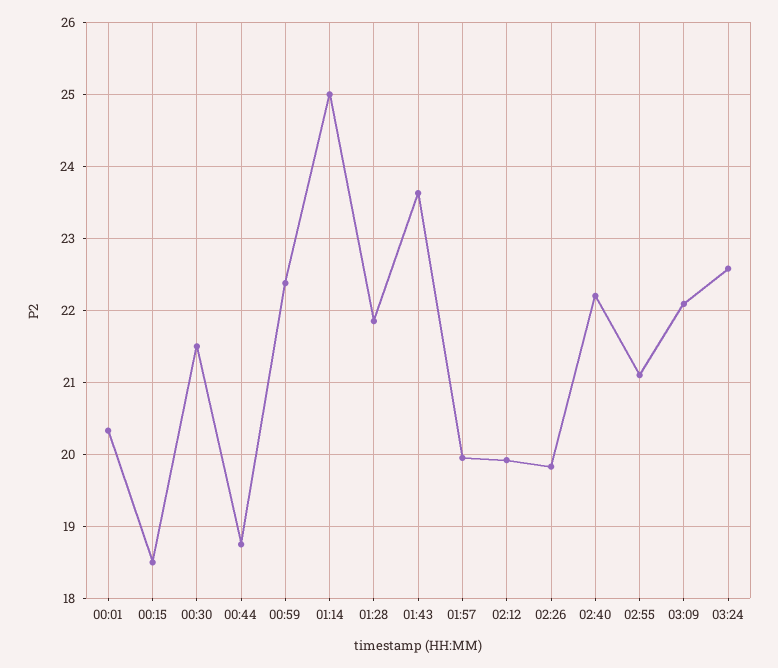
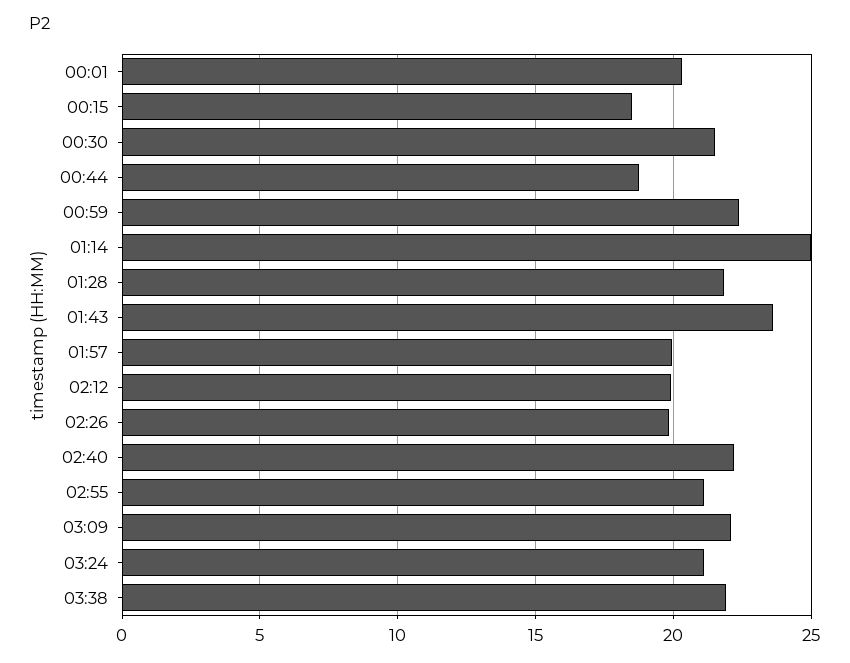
03:24: 22.6 -> 21
03:38: none -> 22

